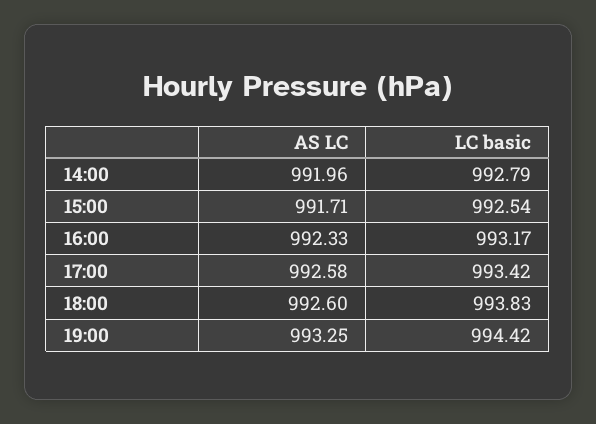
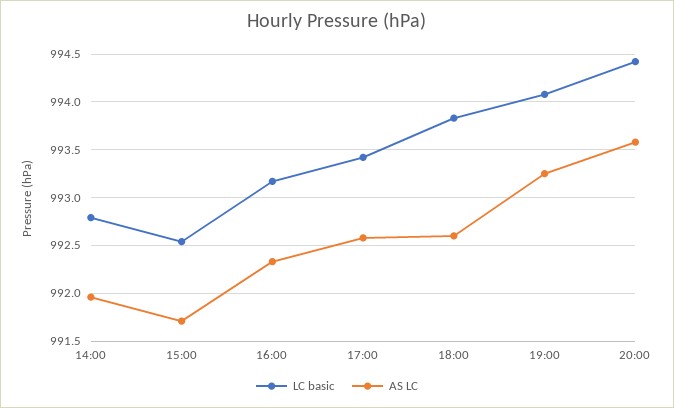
LC basic, 19:00: 994.42 -> 994.1
LC basic, 20:00: none -> 994.4
AS LC, 20:00: none -> 993.6

